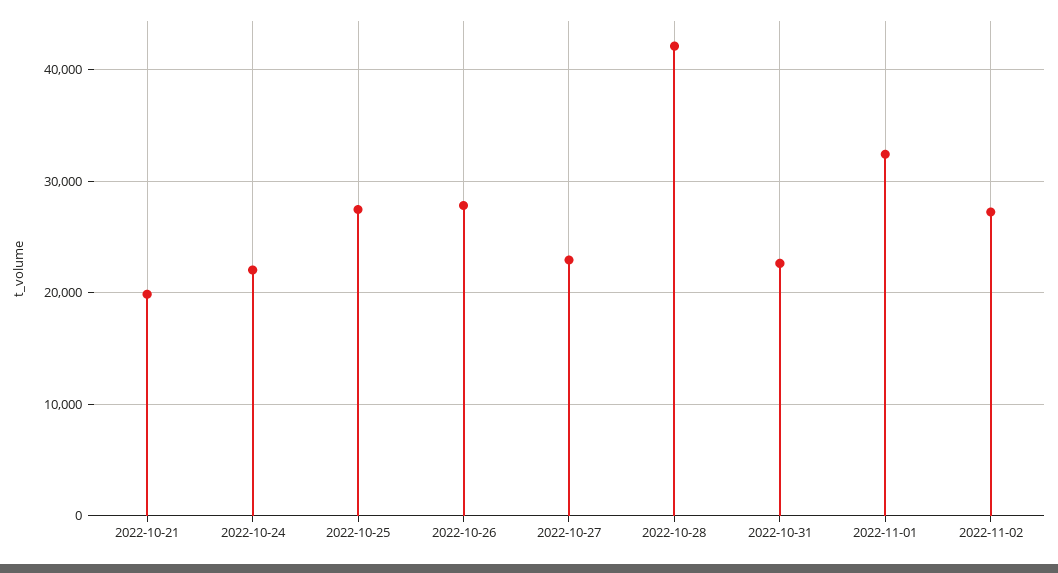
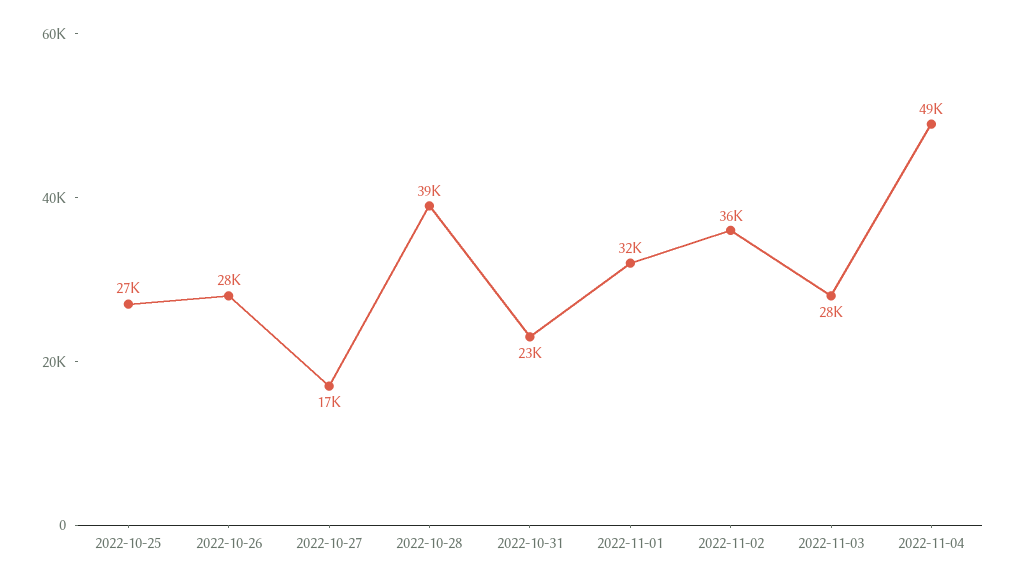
2022-10-21: 20000 -> none
2022-10-24: 22000 -> none
2022-10-27: 23000 -> 17000
2022-10-28: 42000 -> 39000
2022-11-02: 27000 -> 36000
2022-11-03: none -> 28000
2022-11-04: none -> 49000

